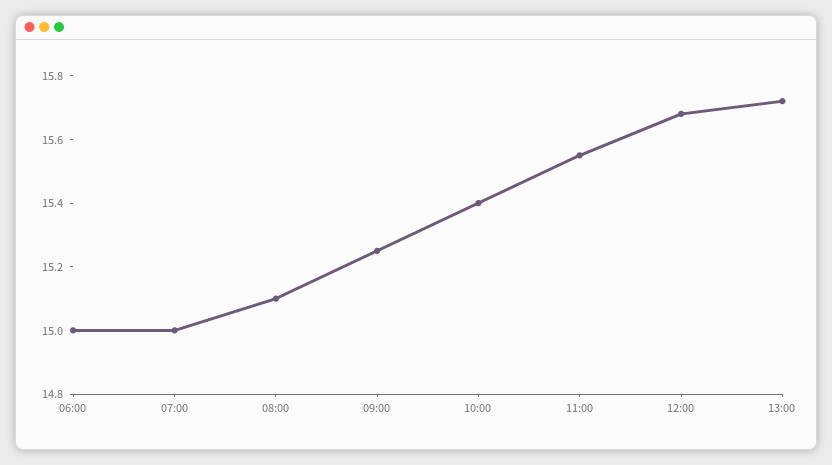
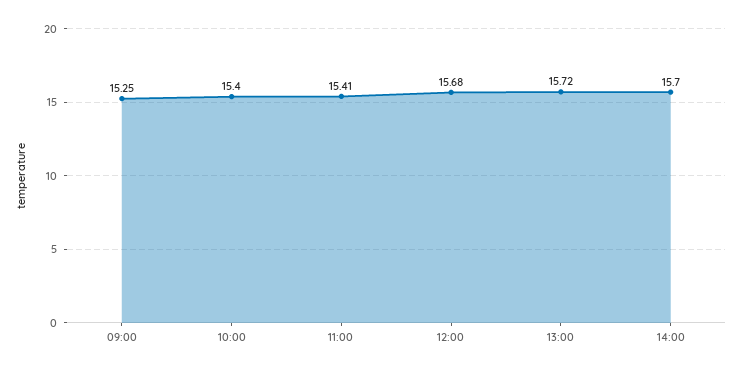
06:00: 15 -> none
07:00: 15 -> none
08:00: 15.1 -> none
11:00: 15.55 -> 15.41
14:00: none -> 15.7

